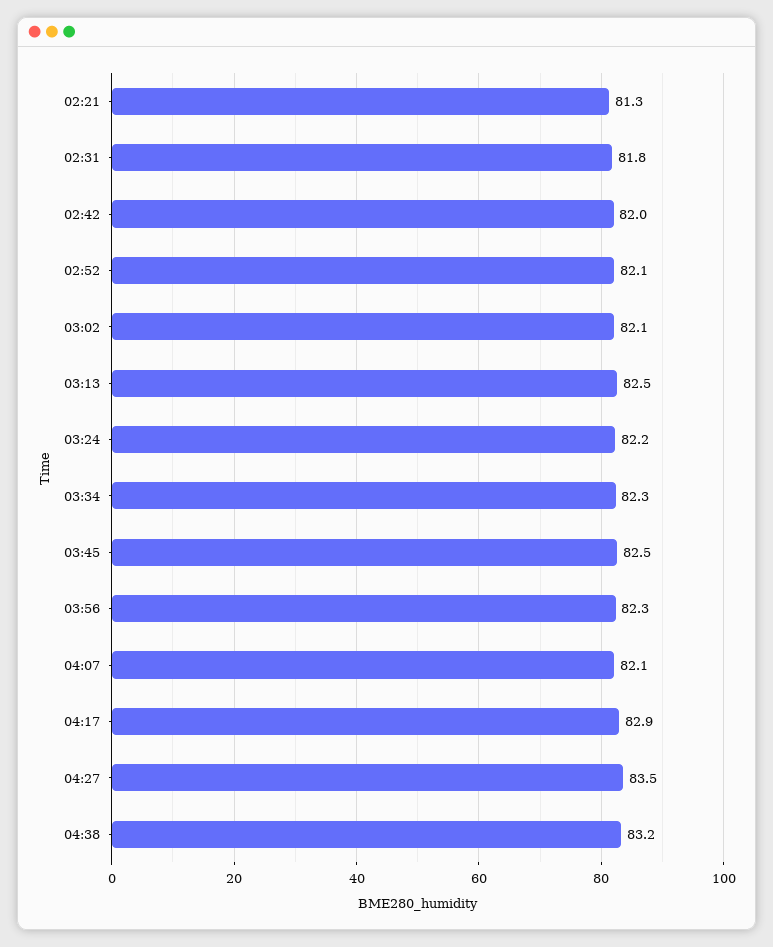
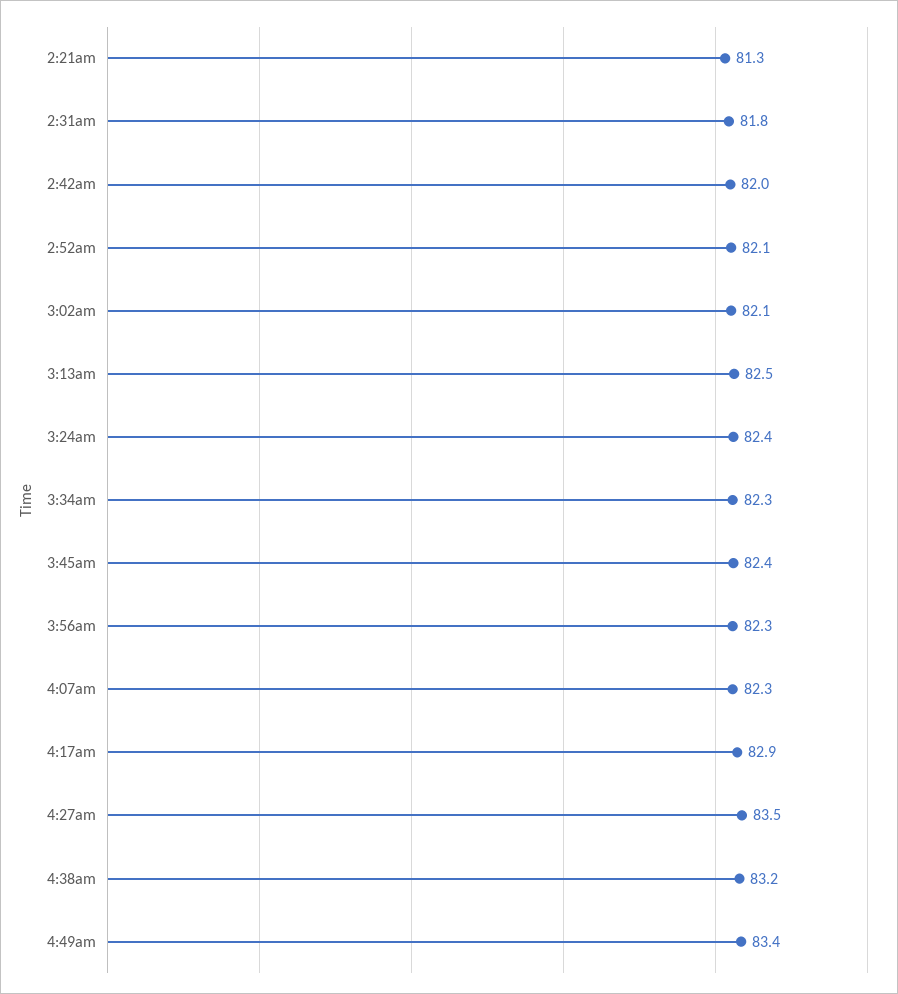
03:24: 82.2 -> 82.4
03:45: 82.5 -> 82.4
04:07: 82.1 -> 82.3
4:49am: none -> 83.4

